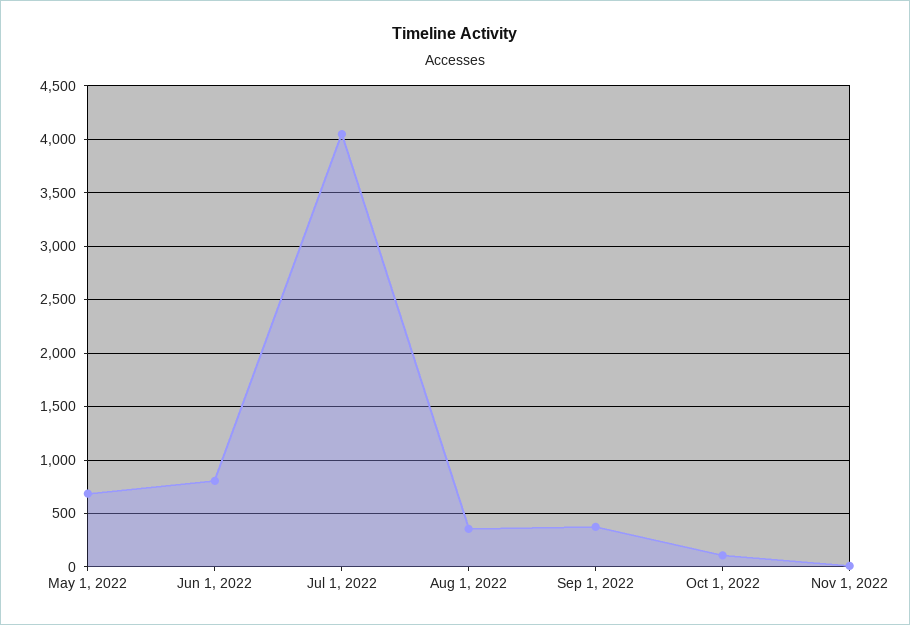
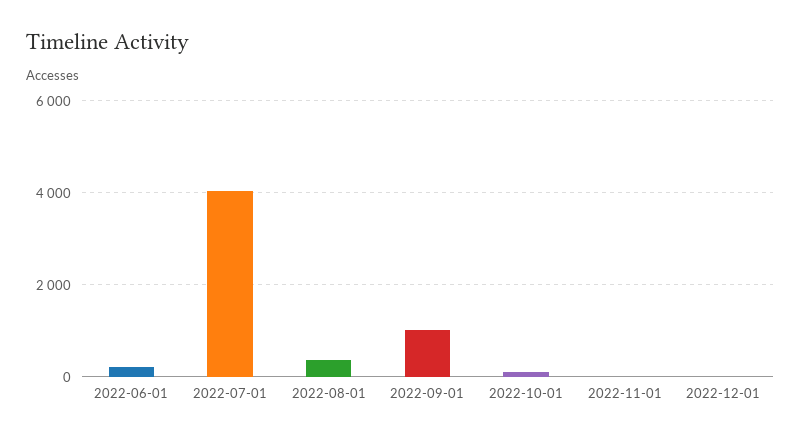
May 1, 2022: 700 -> none
Jun 1, 2022: 800 -> 200
Sep 1, 2022: 400 -> 1000
2022-12-01: none -> 0

